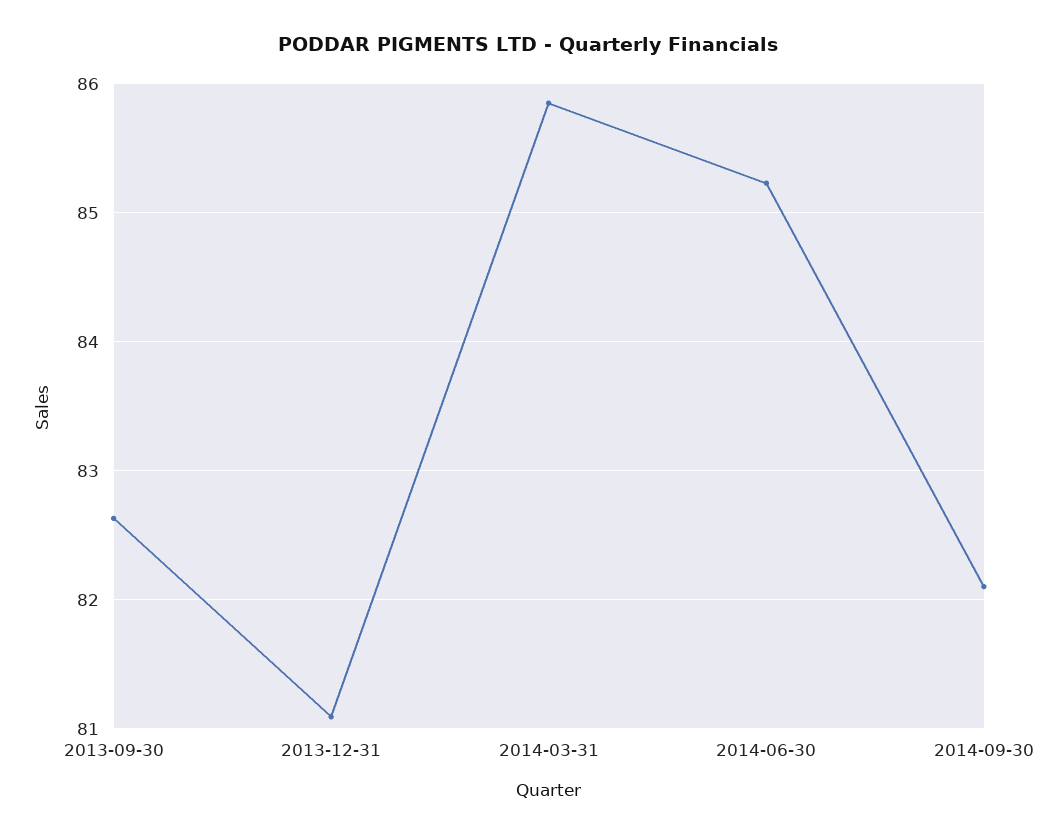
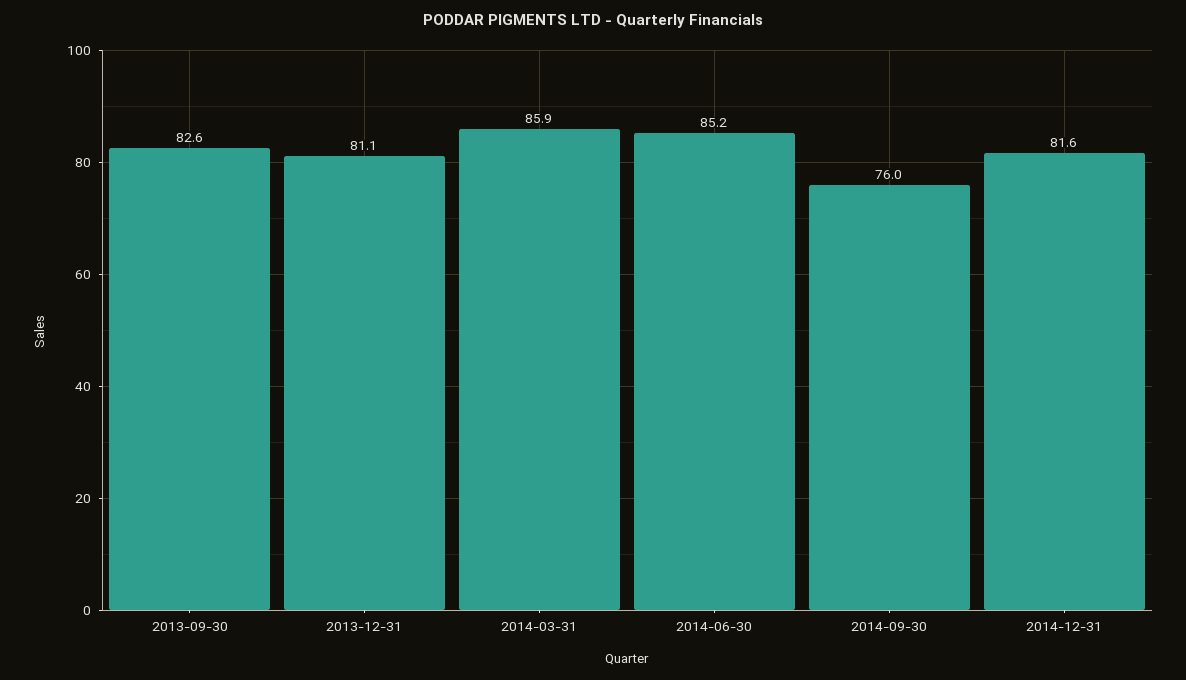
2014-09-30: 82.1 -> 76
2014-12-31: none -> 81.6

